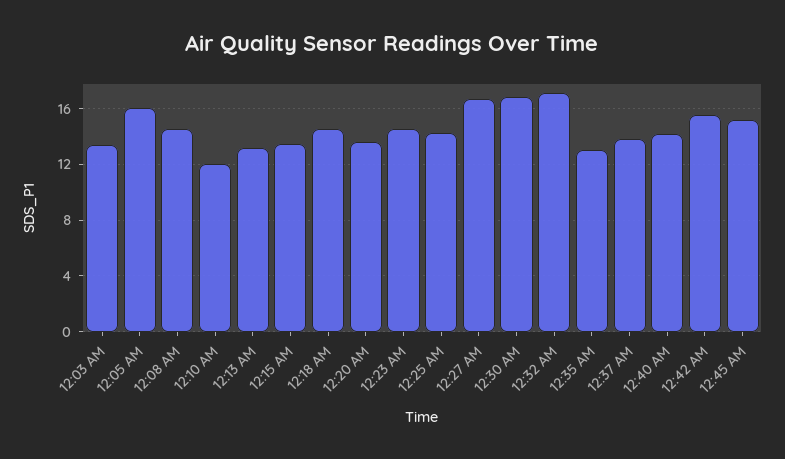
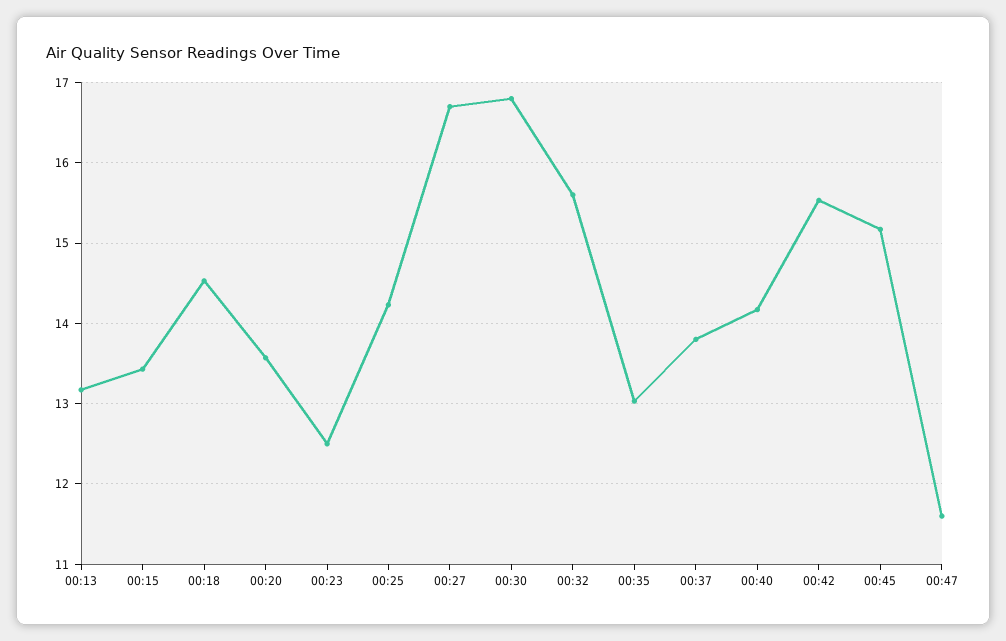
12:03 AM: 13.5 -> none
12:05 AM: 16 -> none
12:08 AM: 14.5 -> none
12:10 AM: 12 -> none
12:23 AM: 14.5 -> 12.5
12:32 AM: 17 -> 15.6
00:47: none -> 11.6

